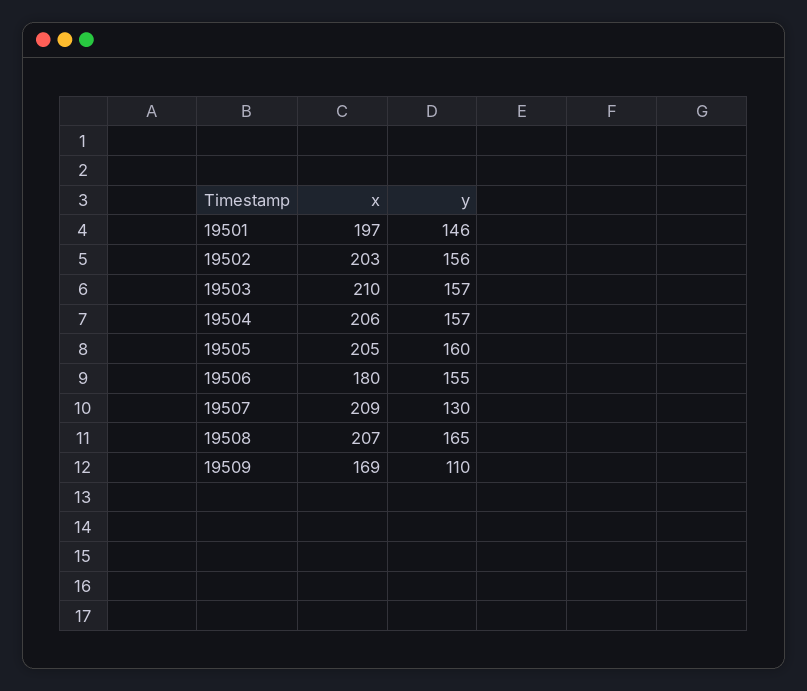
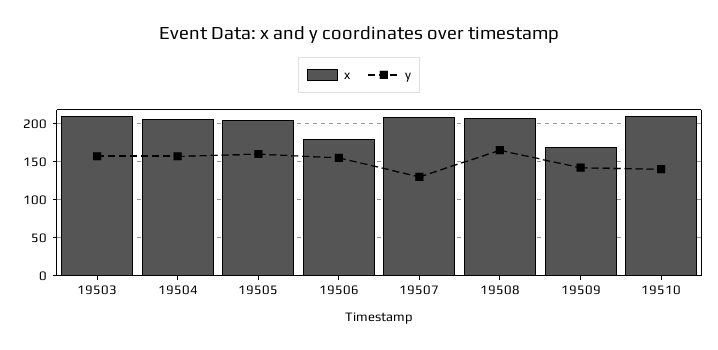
x, 19501: 197 -> none
y, 19501: 146 -> none
x, 19502: 203 -> none
y, 19502: 156 -> none
y, 19509: 110 -> 140
x, 19510: none -> 210
y, 19510: none -> 140

